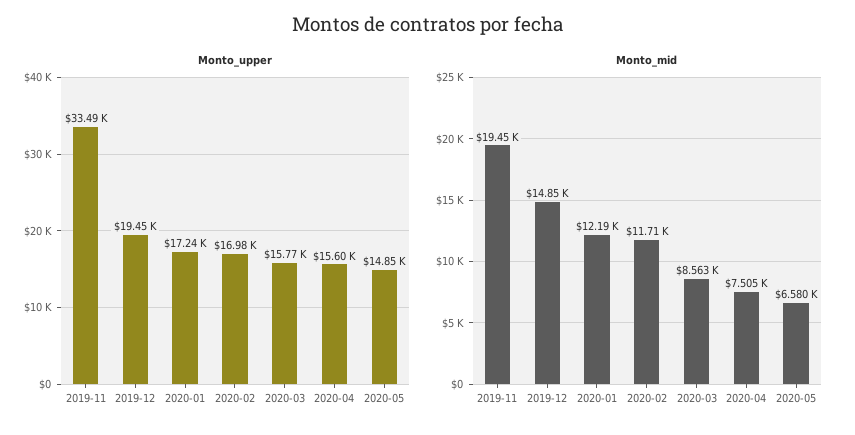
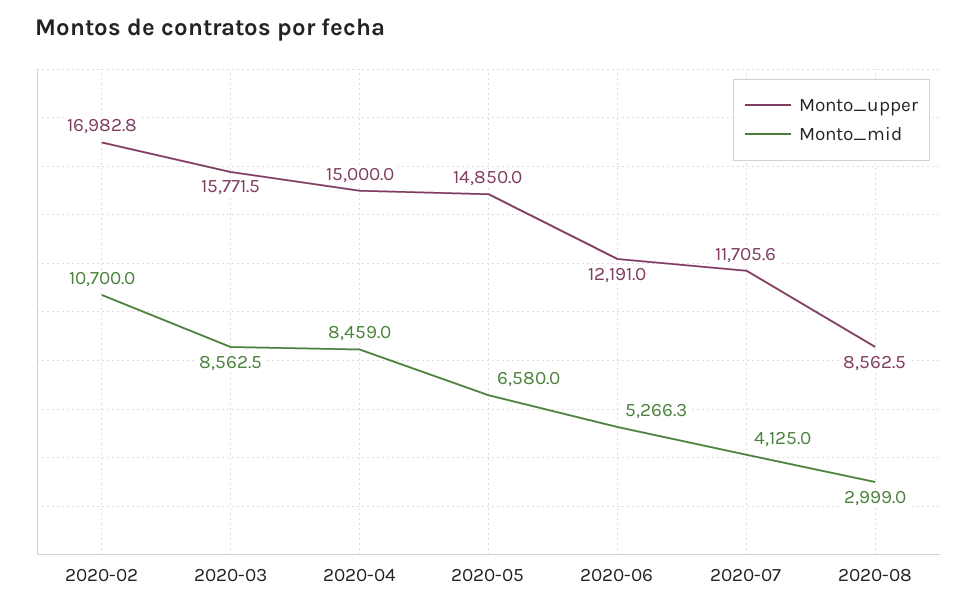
Monto_upper, 2019-11: 33490 -> none
Monto_upper, 2019-12: 19450 -> none
Monto_upper, 2020-01: 17240 -> none
Monto_upper, 2020-04: 15600 -> 15000
Monto_mid, 2019-11: 19450 -> none
Monto_mid, 2019-12: 14850 -> none
Monto_mid, 2020-01: 12190 -> none
Monto_mid, 2020-02: 11710 -> 10700
Monto_mid, 2020-04: 7505 -> 8459
Monto_upper, 2020-06: none -> 12191
Monto_mid, 2020-06: none -> 5266.3
Monto_upper, 2020-07: none -> 11705.6
Monto_mid, 2020-07: none -> 4125
Monto_upper, 2020-08: none -> 8562.5
Monto_mid, 2020-08: none -> 2999

